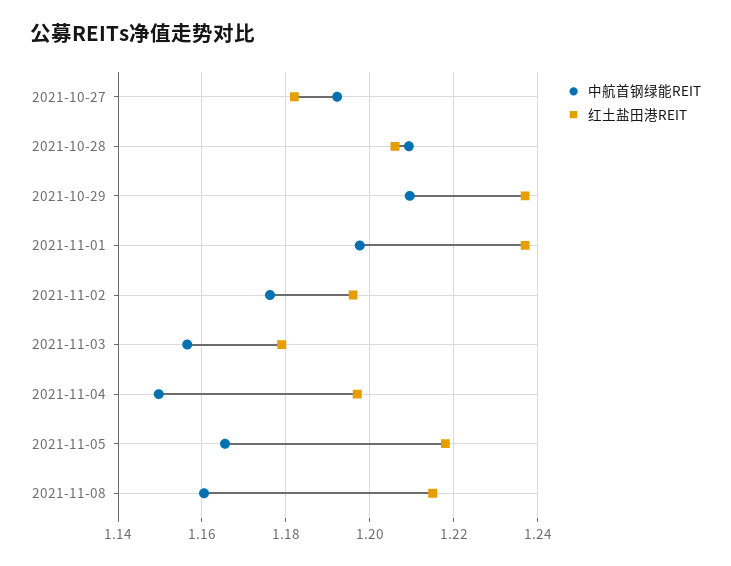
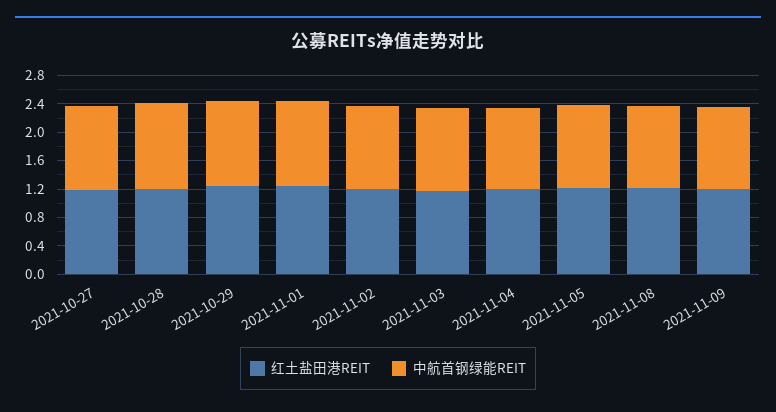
红土盐田港REIT, 2021-11-09: none -> 1.2
中航首钢绿能REIT, 2021-11-09: none -> 1.2

